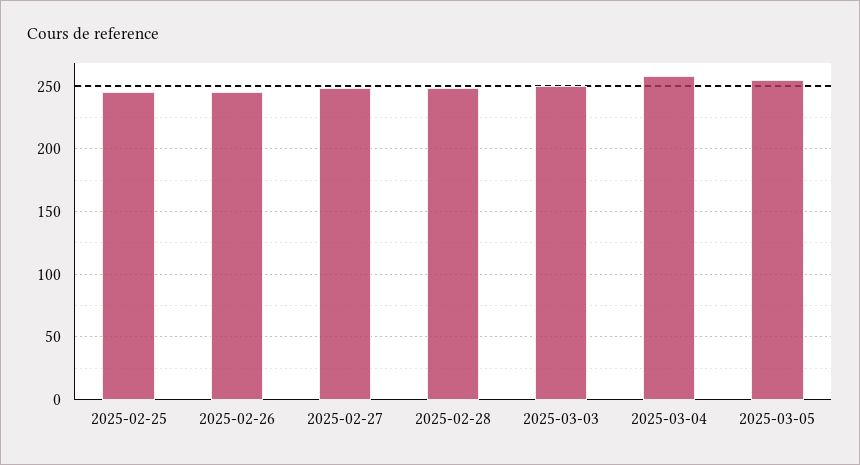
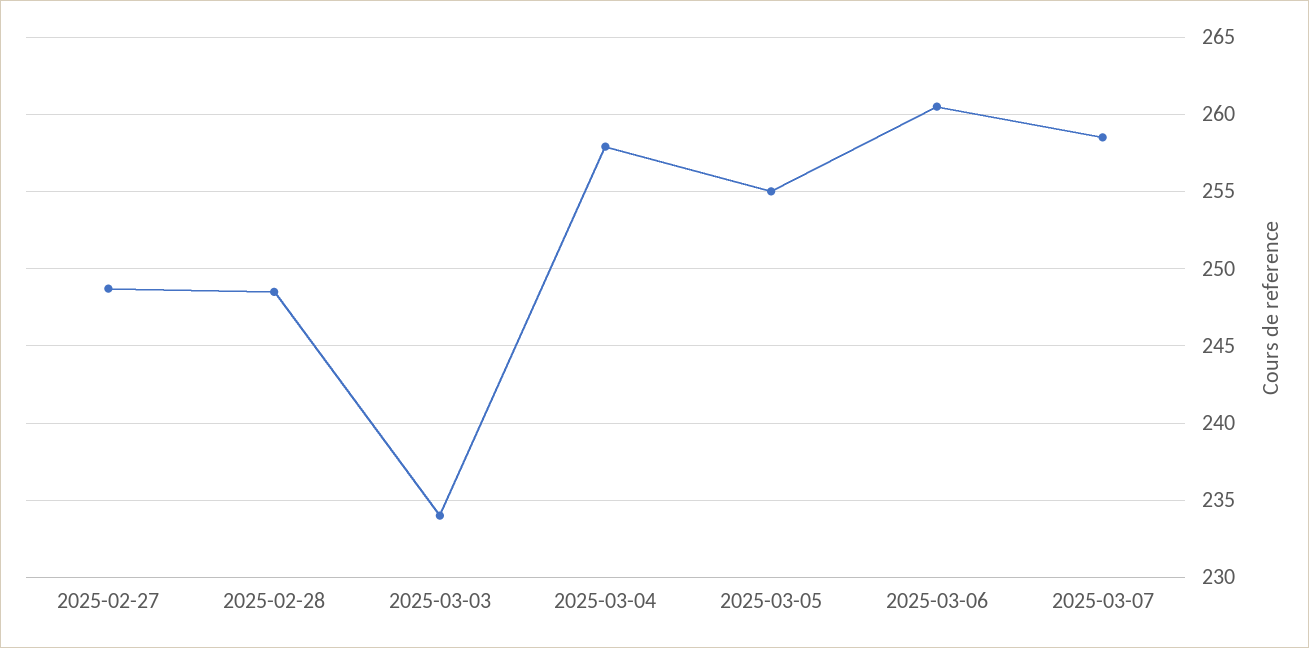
2025-02-25: 245 -> none
2025-02-26: 245 -> none
2025-03-03: 250 -> 234
2025-03-06: none -> 260.5
2025-03-07: none -> 258.5

